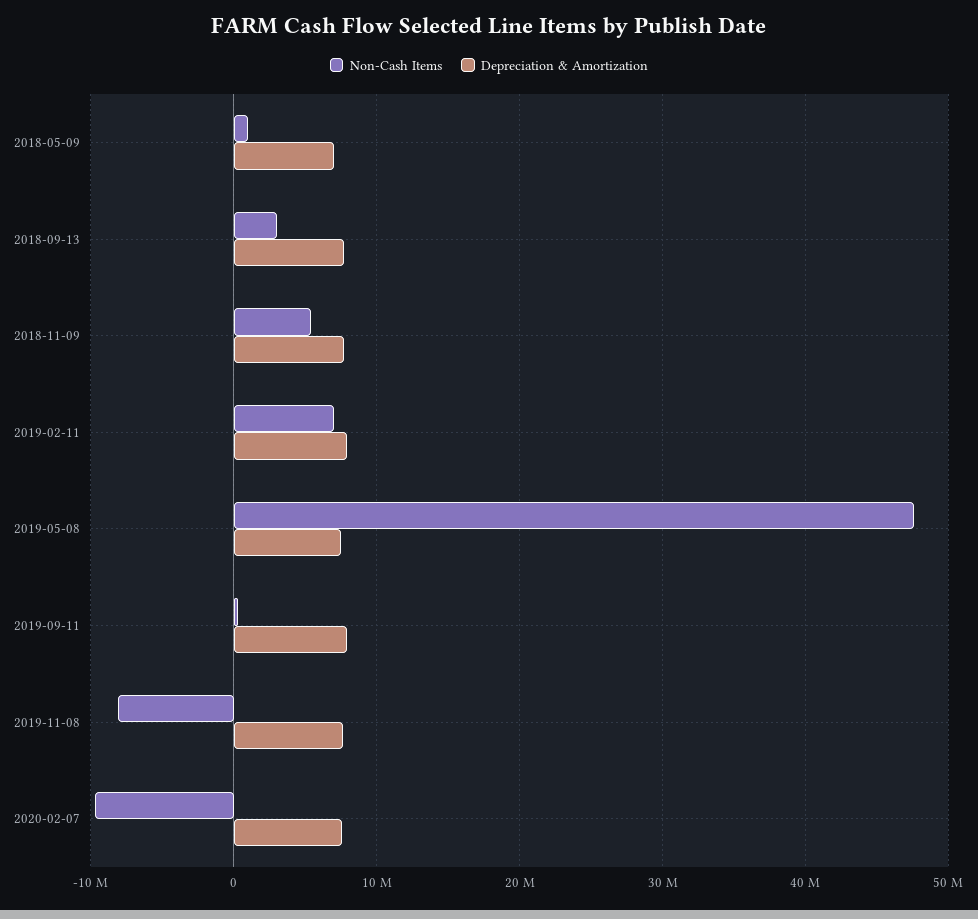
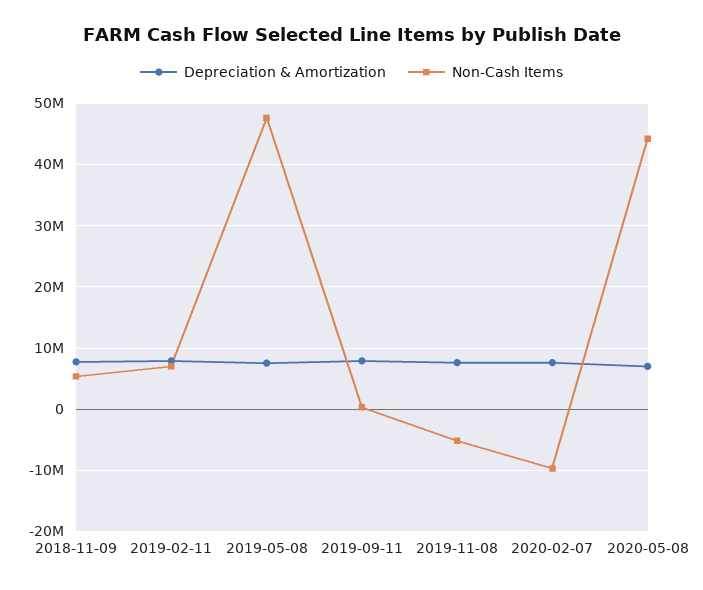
Non-Cash Items, 2018-05-09: 1000000 -> none
Depreciation & Amortization, 2018-05-09: 7000000 -> none
Non-Cash Items, 2018-09-13: 3000000 -> none
Depreciation & Amortization, 2018-09-13: 8000000 -> none
Non-Cash Items, 2019-11-08: -8000000 -> -5000000
Depreciation & Amortization, 2020-05-08: none -> 7000000
Non-Cash Items, 2020-05-08: none -> 44000000

